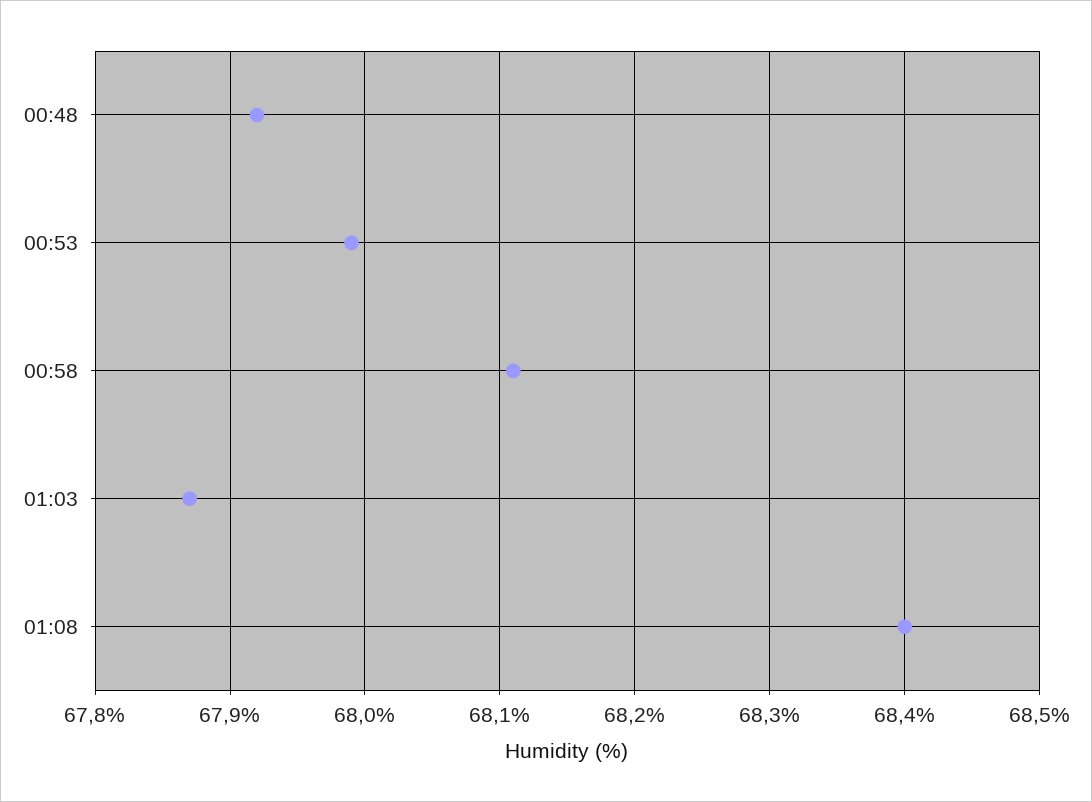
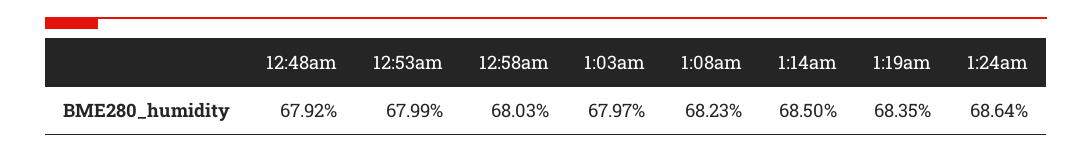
00:58: 68.11 -> 68.03
01:03: 67.87 -> 67.97
01:08: 68.4 -> 68.23
1:14am: none -> 68.5
1:19am: none -> 68.35
1:24am: none -> 68.64

